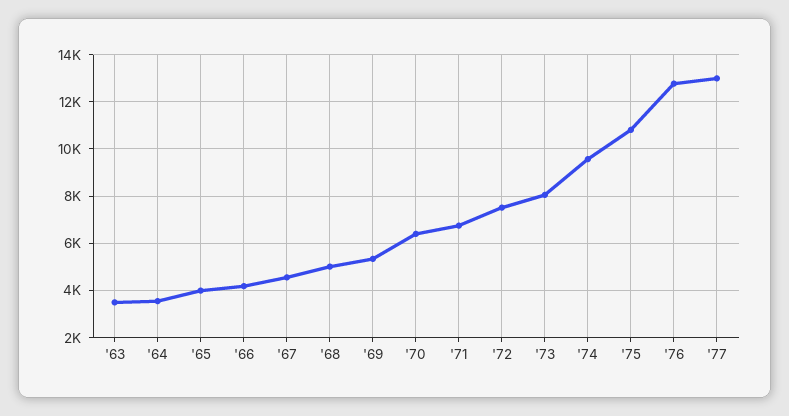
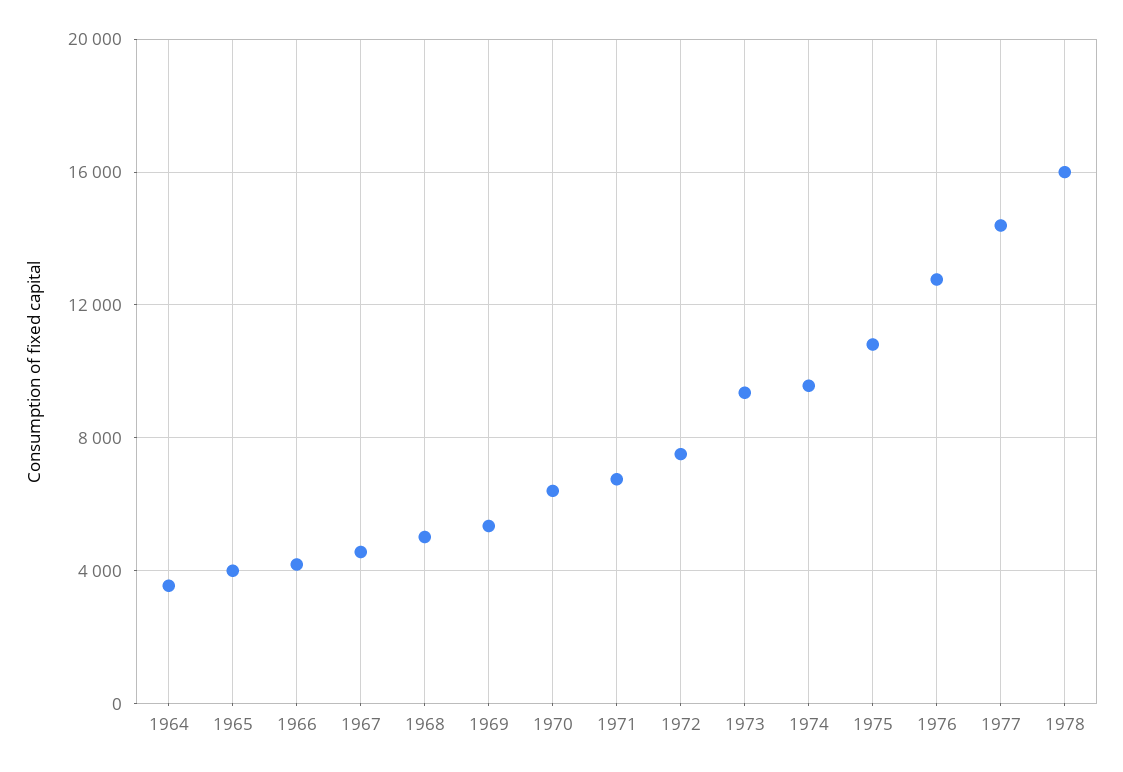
'63: 3500 -> none
'73: 8000 -> 9500
'77: 13000 -> 14500
1978: none -> 16000

